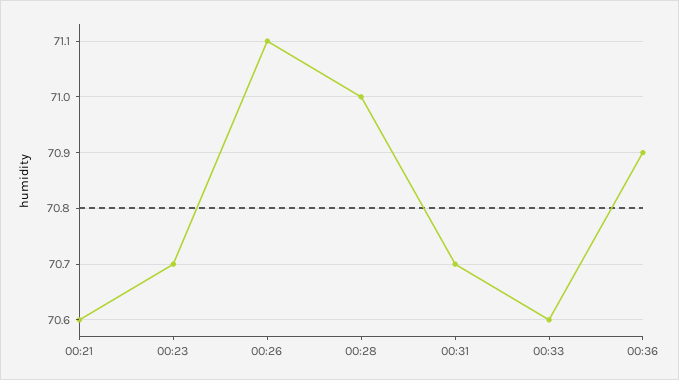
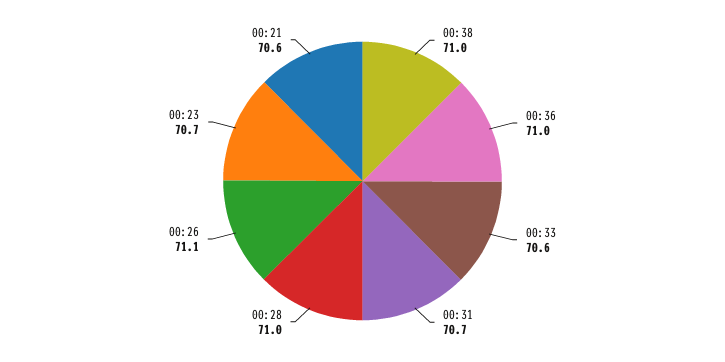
00:36: 70.9 -> 71
00:38: none -> 71

